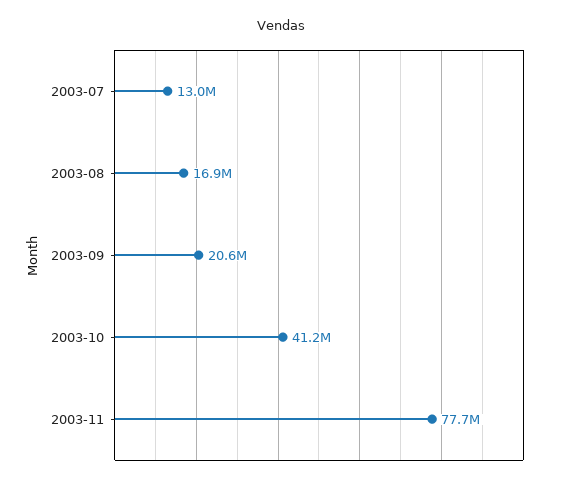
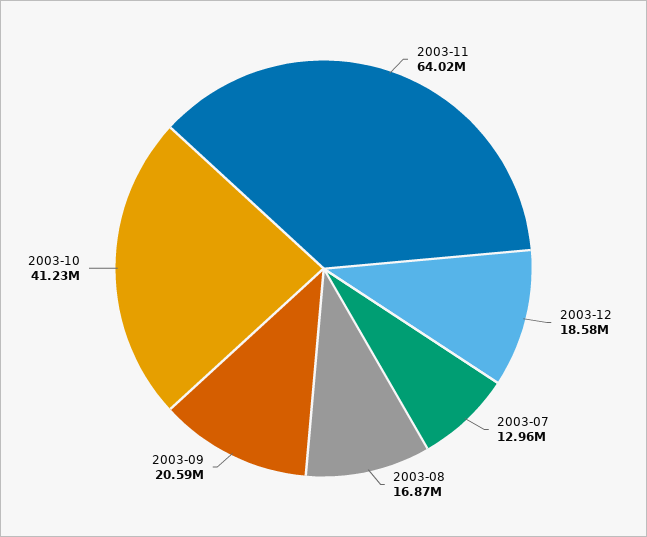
2003-11: 77700000 -> 64020000
2003-12: none -> 18580000

